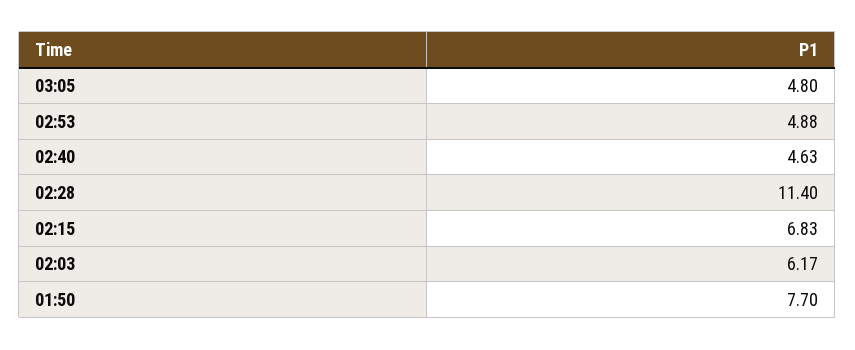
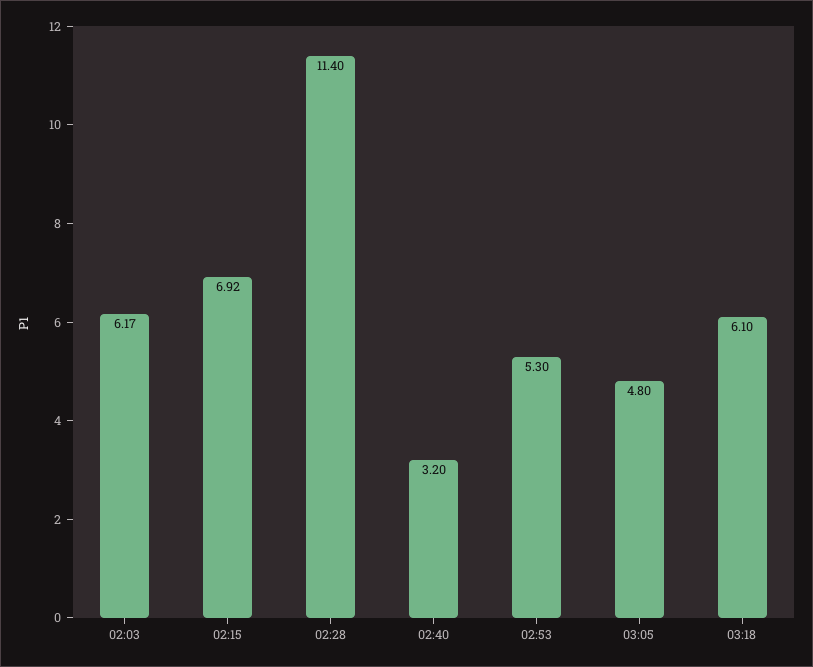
02:53: 4.88 -> 5.3
02:40: 4.63 -> 3.2
02:15: 6.83 -> 6.92
01:50: 7.7 -> none
03:18: none -> 6.1

